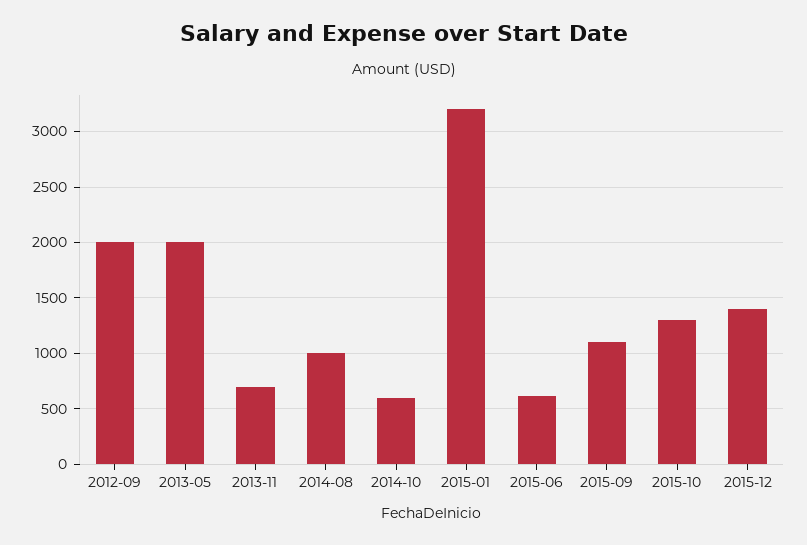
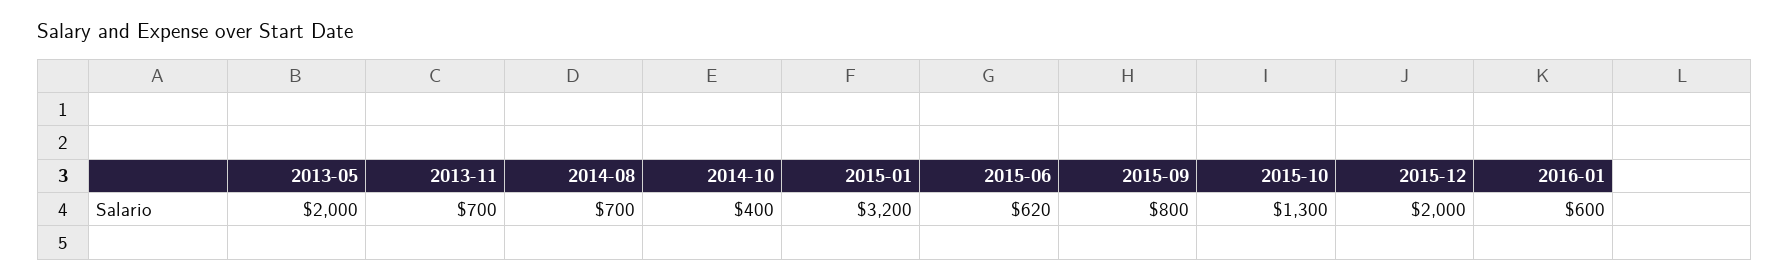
2012-09: 2000 -> none
2014-08: 1000 -> 700
2014-10: 600 -> 400
2015-09: 1100 -> 800
2015-12: 1400 -> 2000
2016-01: none -> 600

